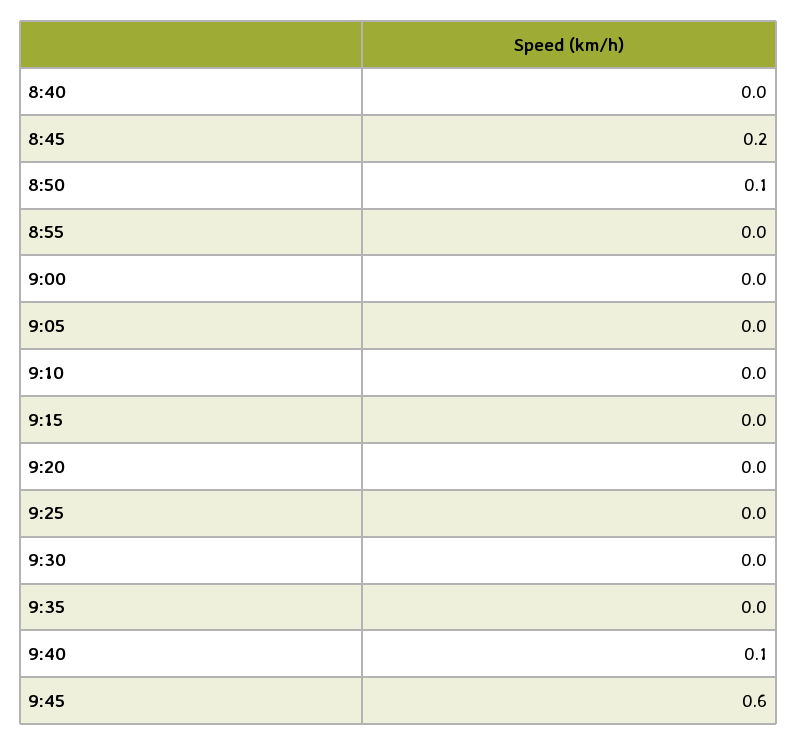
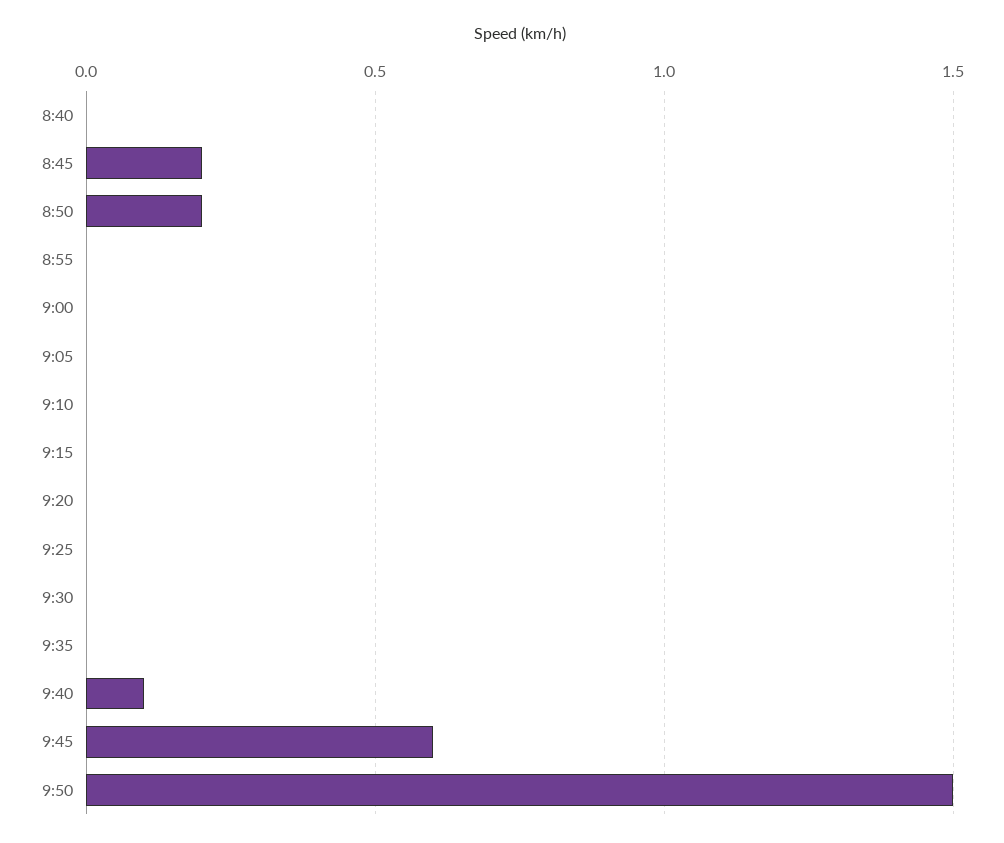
8:50: 0.1 -> 0.2
9:50: none -> 1.5

